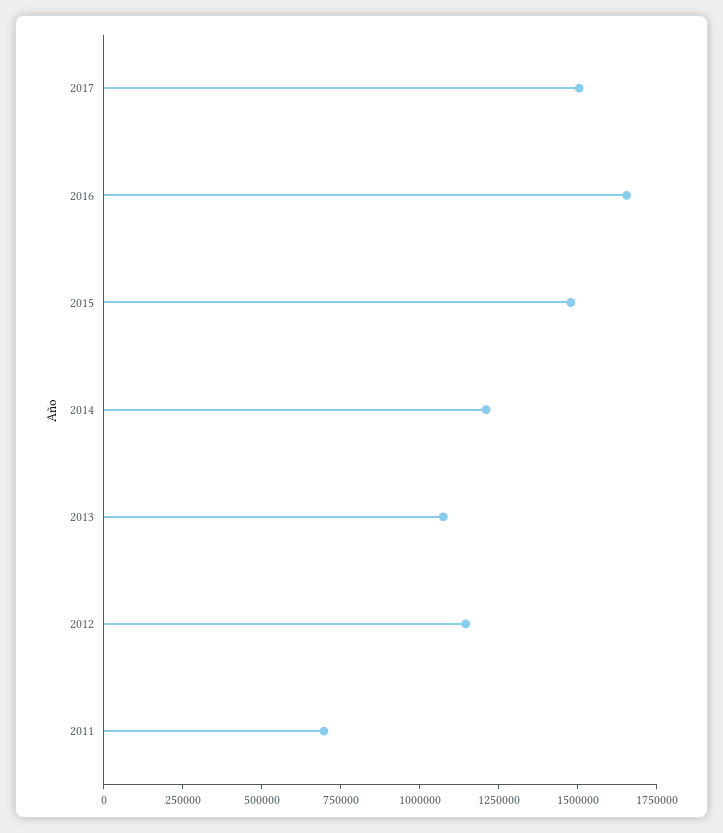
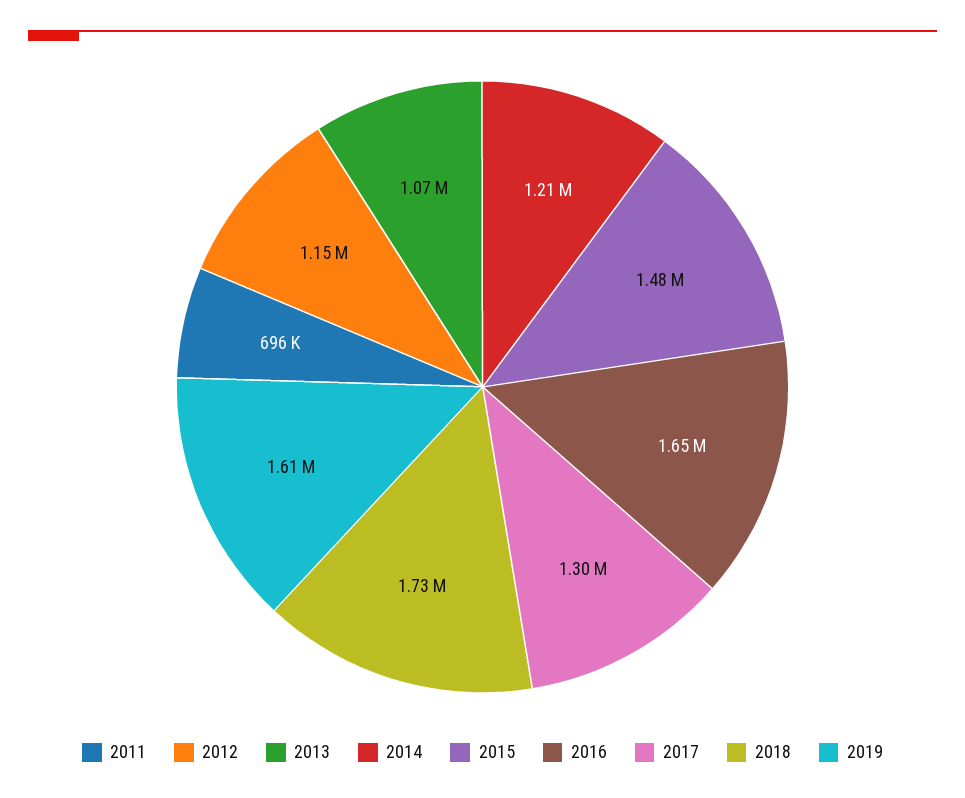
2017: 1500000 -> 1300000
2018: none -> 1730000
2019: none -> 1610000

